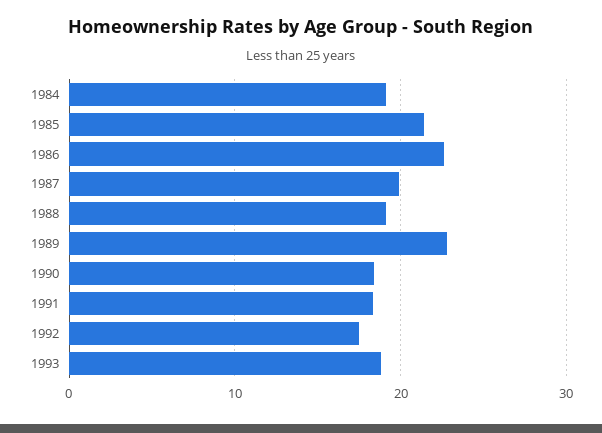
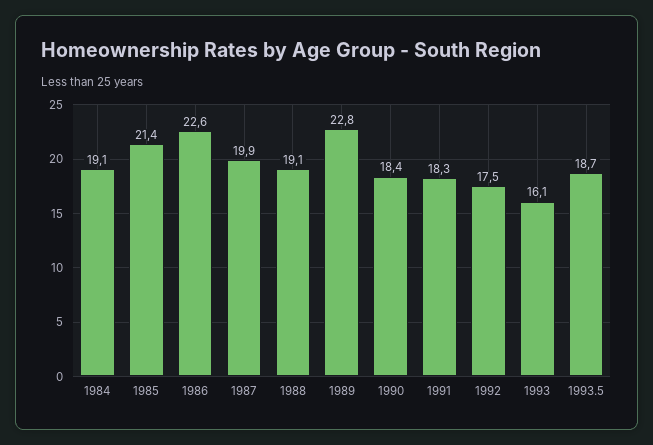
1993: 19 -> 16.1
1993.5: none -> 18.7

